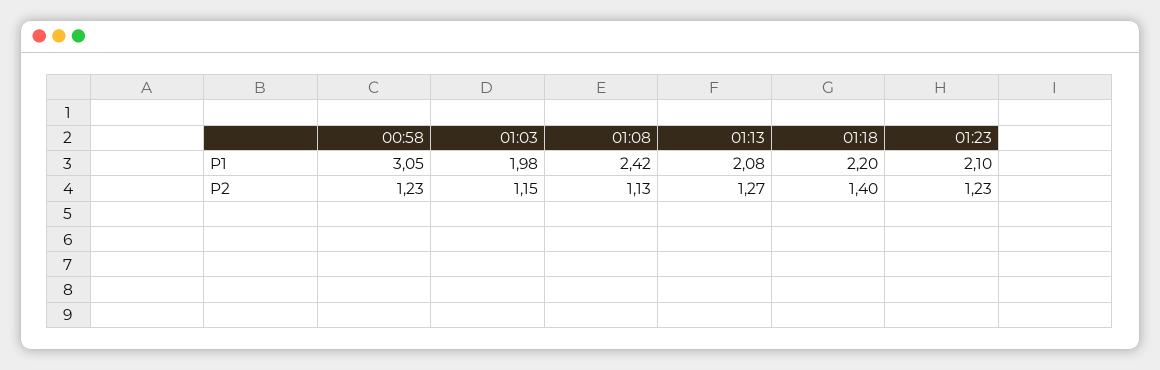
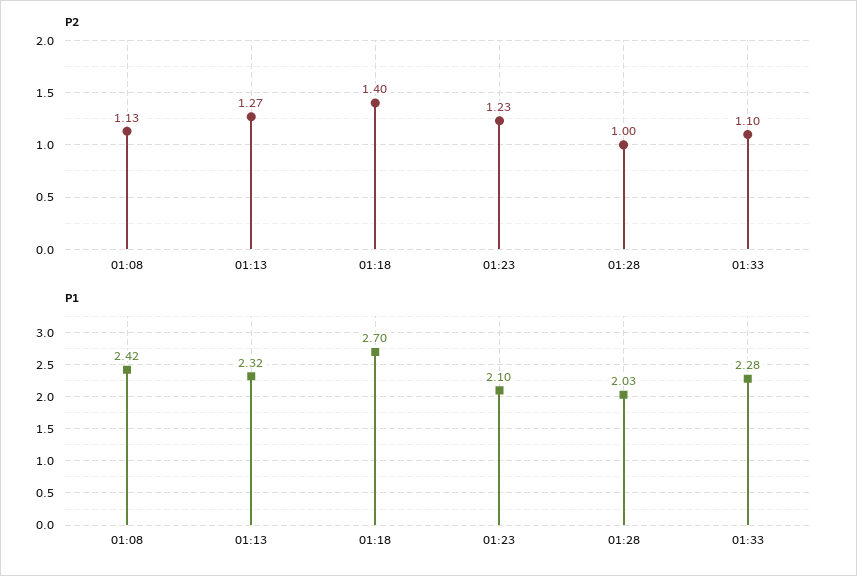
P1, 00:58: 3.05 -> none
P1, 01:03: 1.98 -> none
P1, 01:13: 2.08 -> 2.32
P1, 01:18: 2.2 -> 2.7
P2, 00:58: 1.23 -> none
P2, 01:03: 1.15 -> none
P2, 01:28: none -> 1
P2, 01:33: none -> 1.1
P1, 01:28: none -> 2.03
P1, 01:33: none -> 2.28

